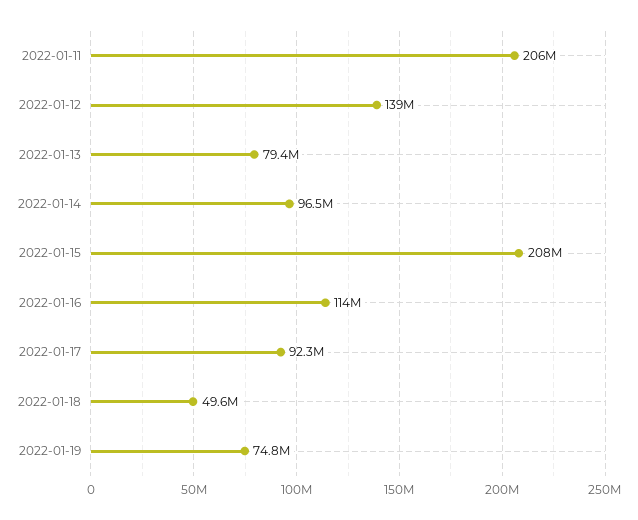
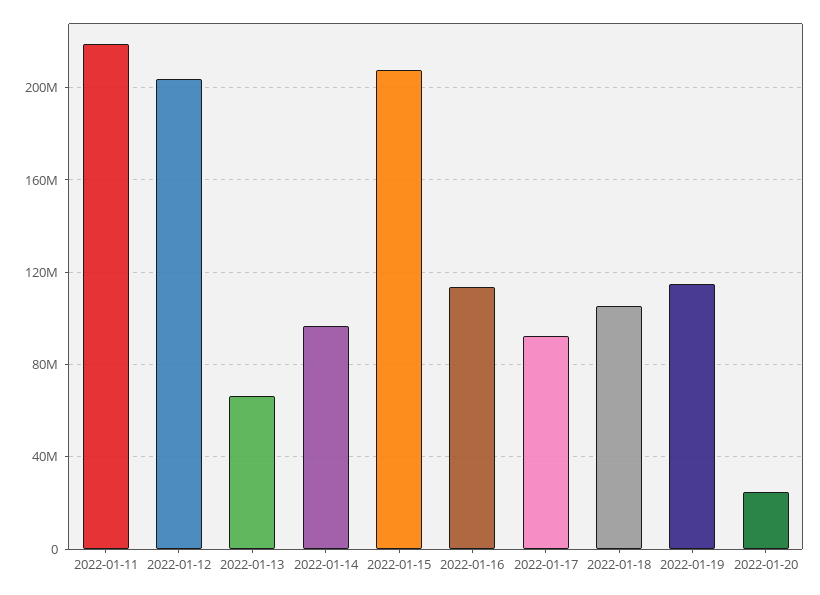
2022-01-11: 206000000 -> 220000000
2022-01-12: 139000000 -> 205000000
2022-01-13: 79400000 -> 65000000
2022-01-18: 49600000 -> 105000000
2022-01-19: 74800000 -> 115000000
2022-01-20: none -> 25000000

